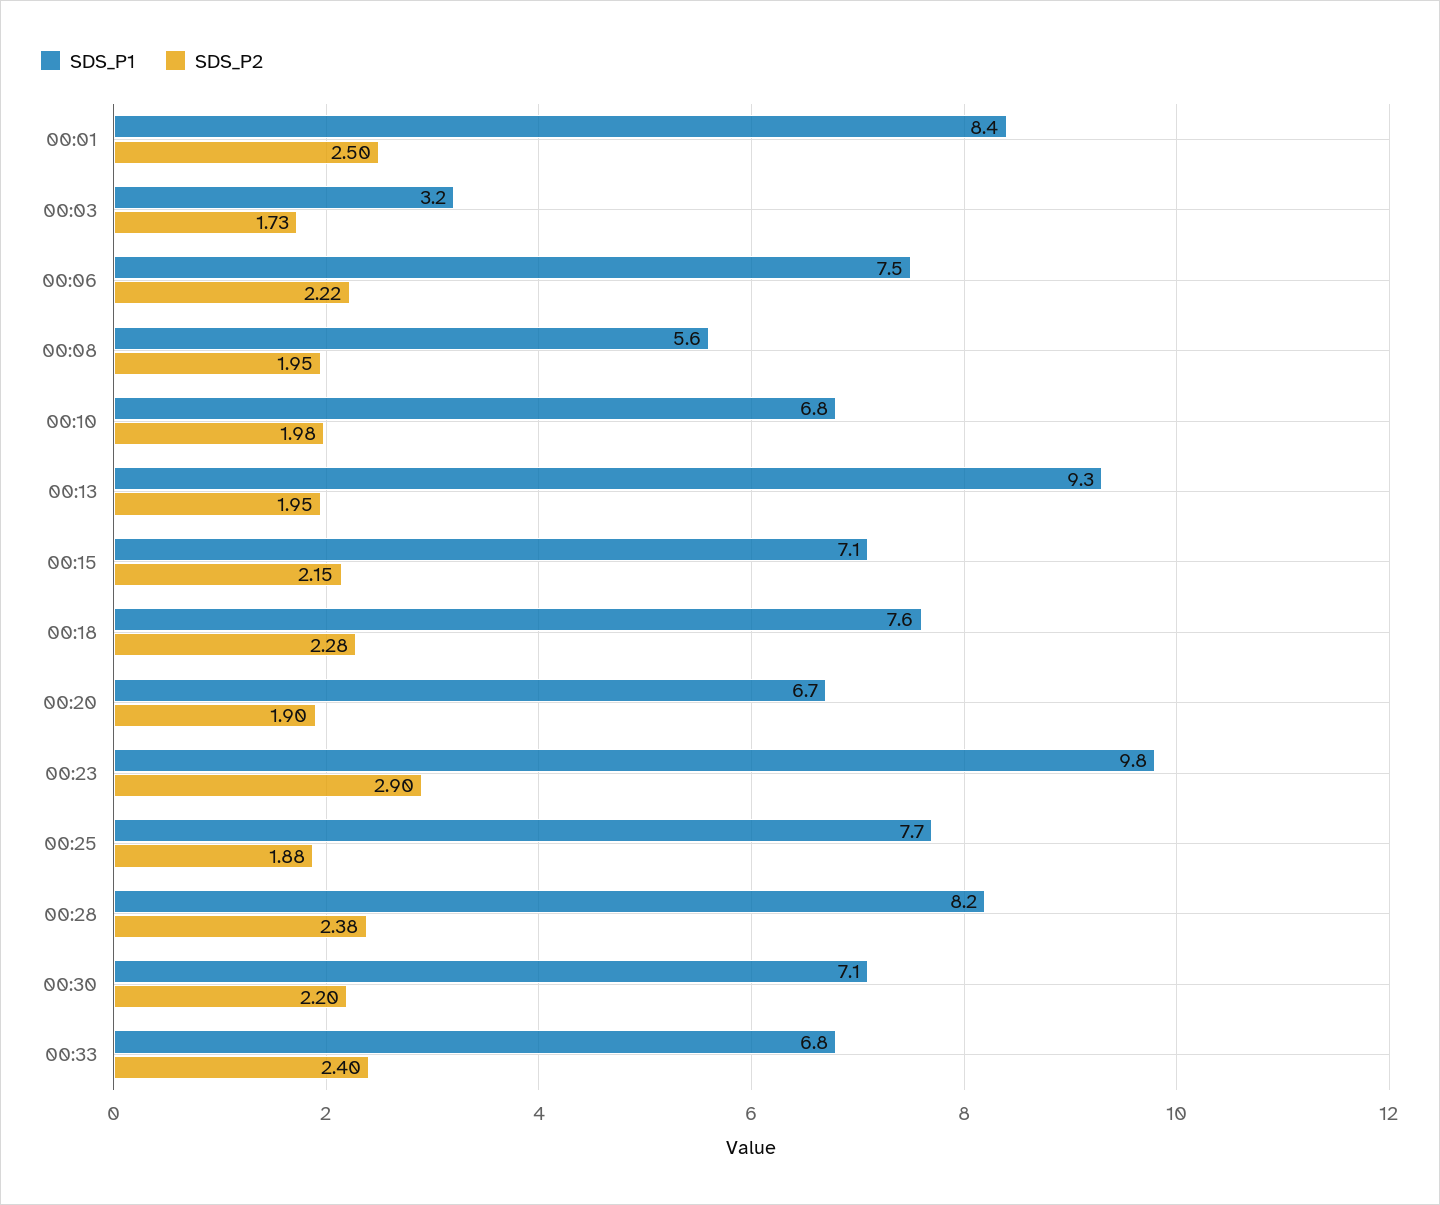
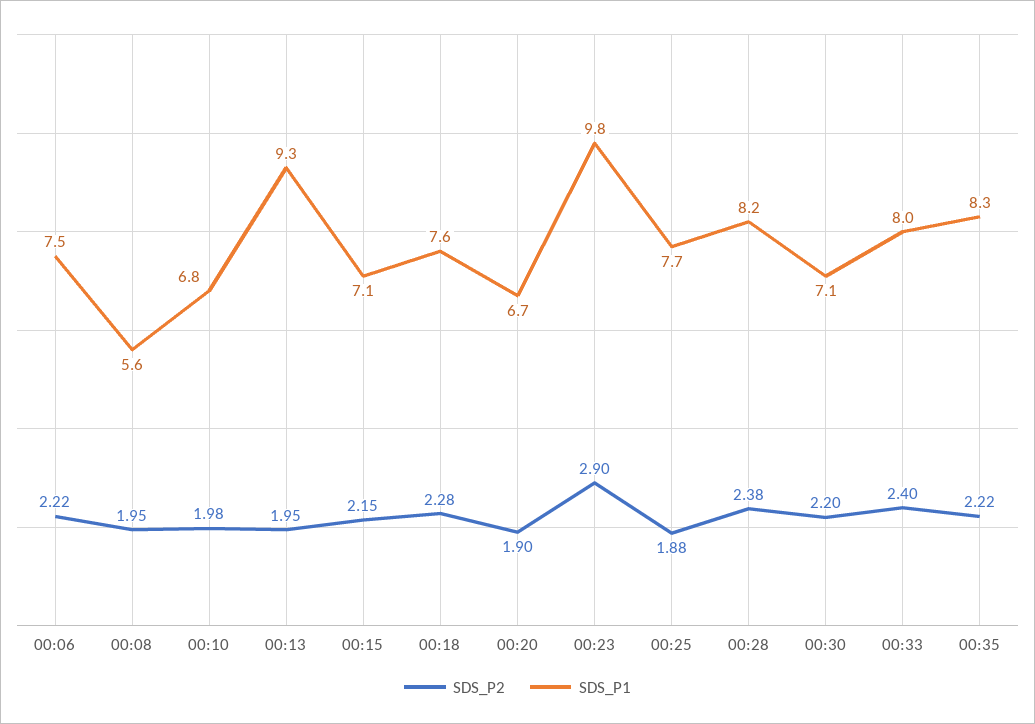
SDS_P1, 00:01: 8.4 -> none
SDS_P2, 00:01: 2.5 -> none
SDS_P1, 00:03: 3.2 -> none
SDS_P2, 00:03: 1.73 -> none
SDS_P1, 00:33: 6.8 -> 8
SDS_P2, 00:35: none -> 2.22
SDS_P1, 00:35: none -> 8.3

